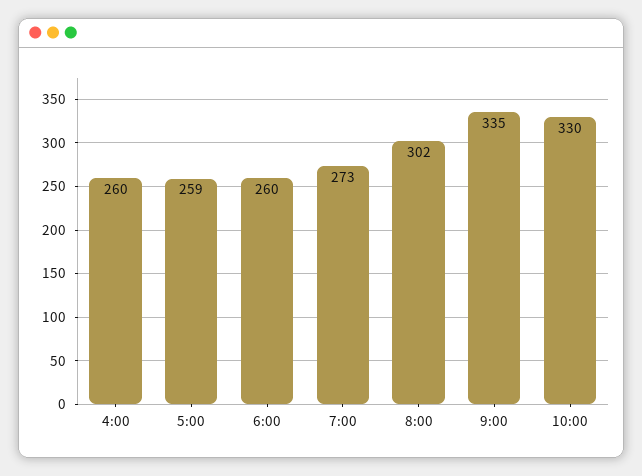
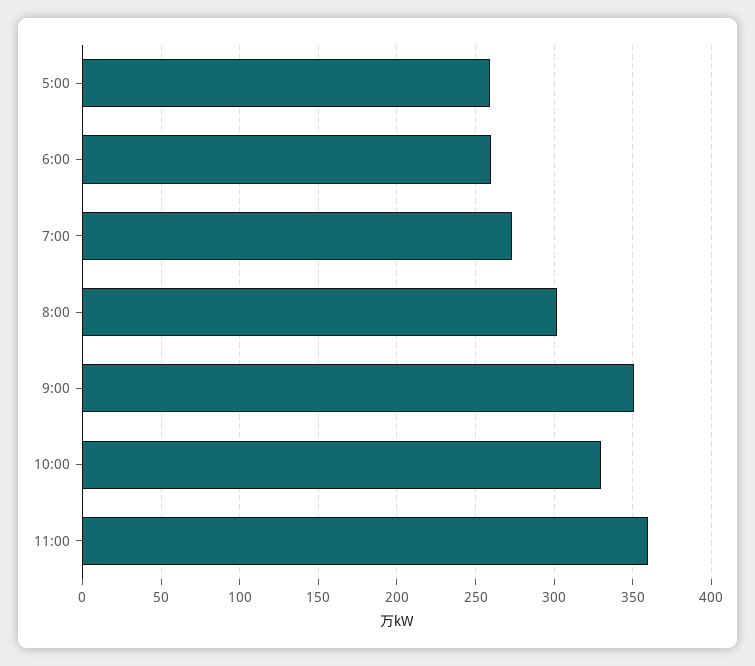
4:00: 260 -> none
9:00: 335 -> 350
11:00: none -> 360

